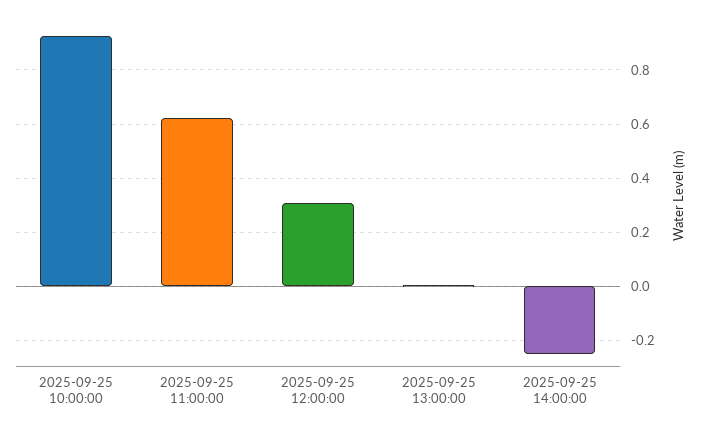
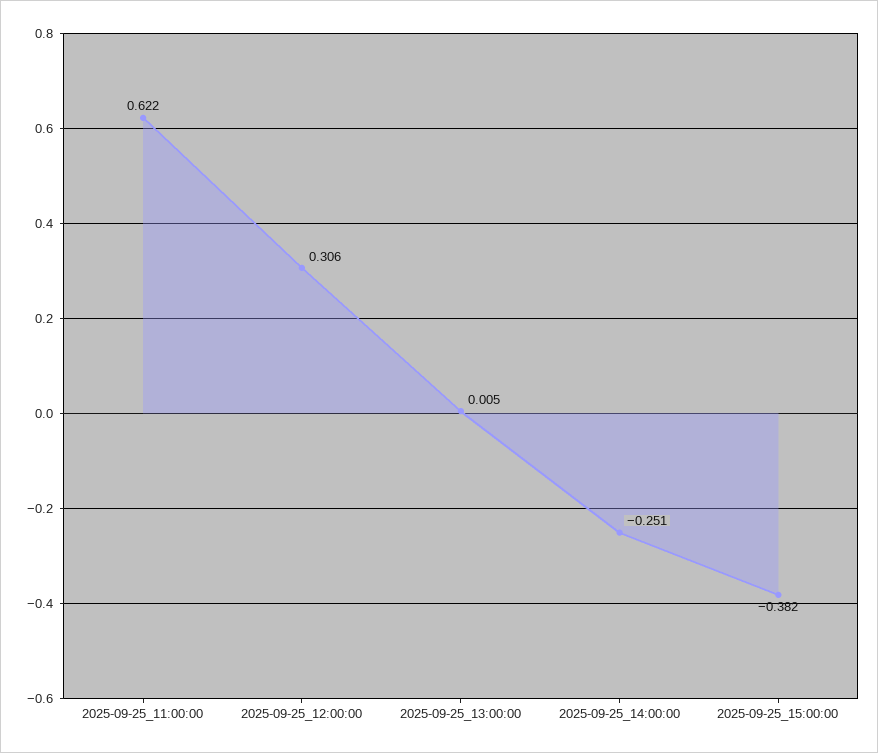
2025-09-25 10:00:00: 0.925 -> none
2025-09-25_15:00:00: none -> -0.382

